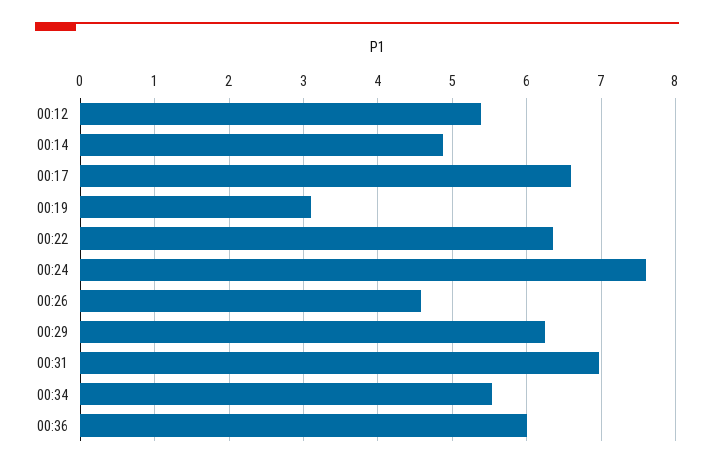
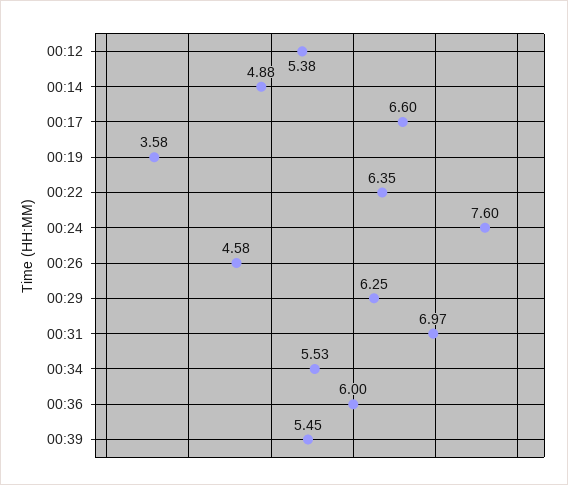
00:19: 3.1 -> 3.58
00:39: none -> 5.45

